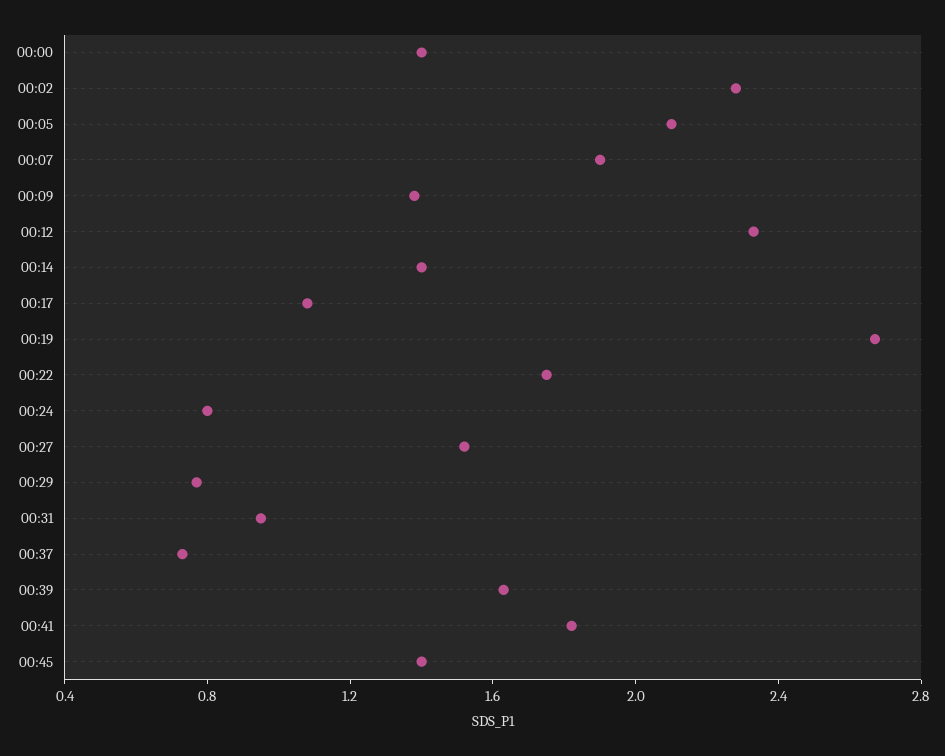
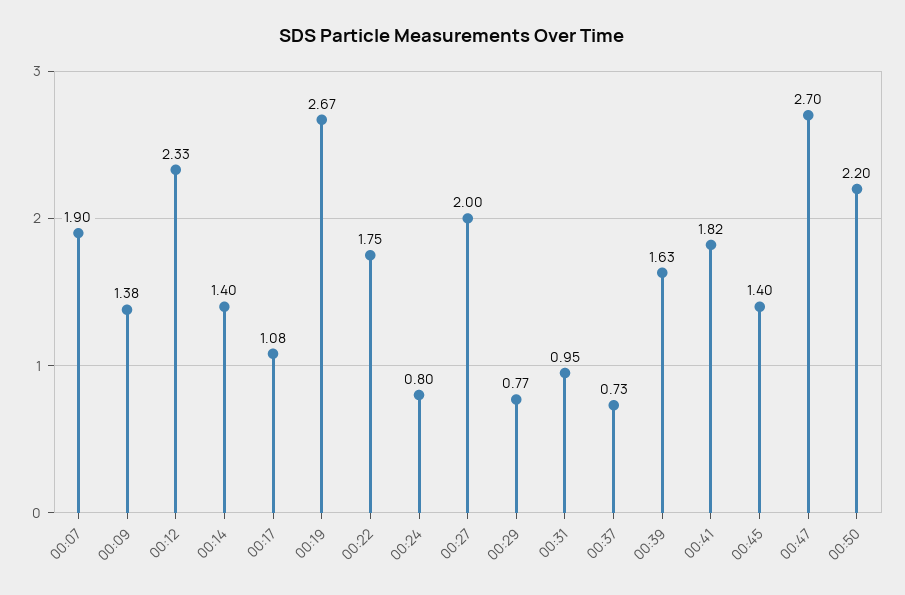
00:00: 1.4 -> none
00:02: 2.3 -> none
00:05: 2.1 -> none
00:27: 1.5 -> 2
00:47: none -> 2.7
00:50: none -> 2.2

